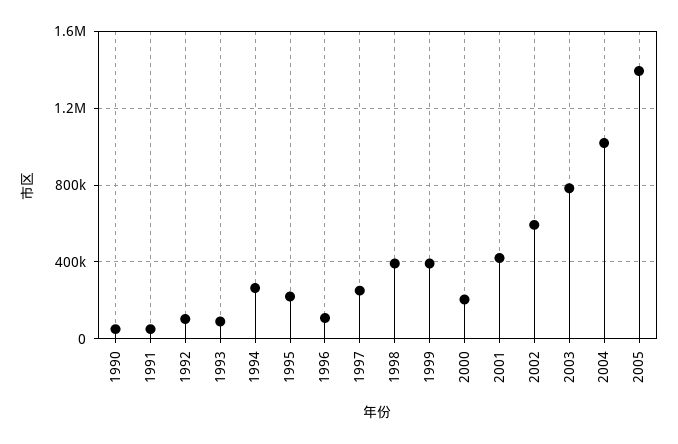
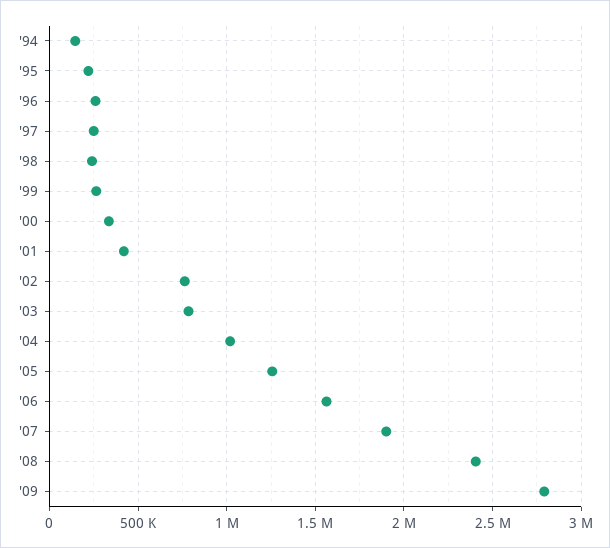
1990: 50000 -> none
1991: 50000 -> none
1992: 100000 -> none
1993: 100000 -> none
1994: 250000 -> 150000
1996: 100000 -> 250000
1998: 400000 -> 250000
1999: 400000 -> 250000
2000: 200000 -> 350000
2002: 600000 -> 750000
2005: 1400000 -> 1250000
'06: none -> 1550000
'07: none -> 1900000
'08: none -> 2400000
'09: none -> 2800000

